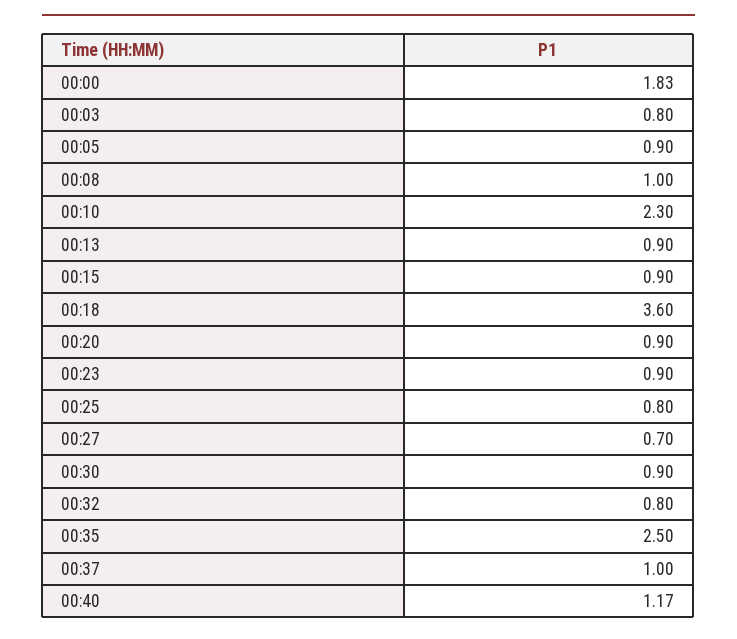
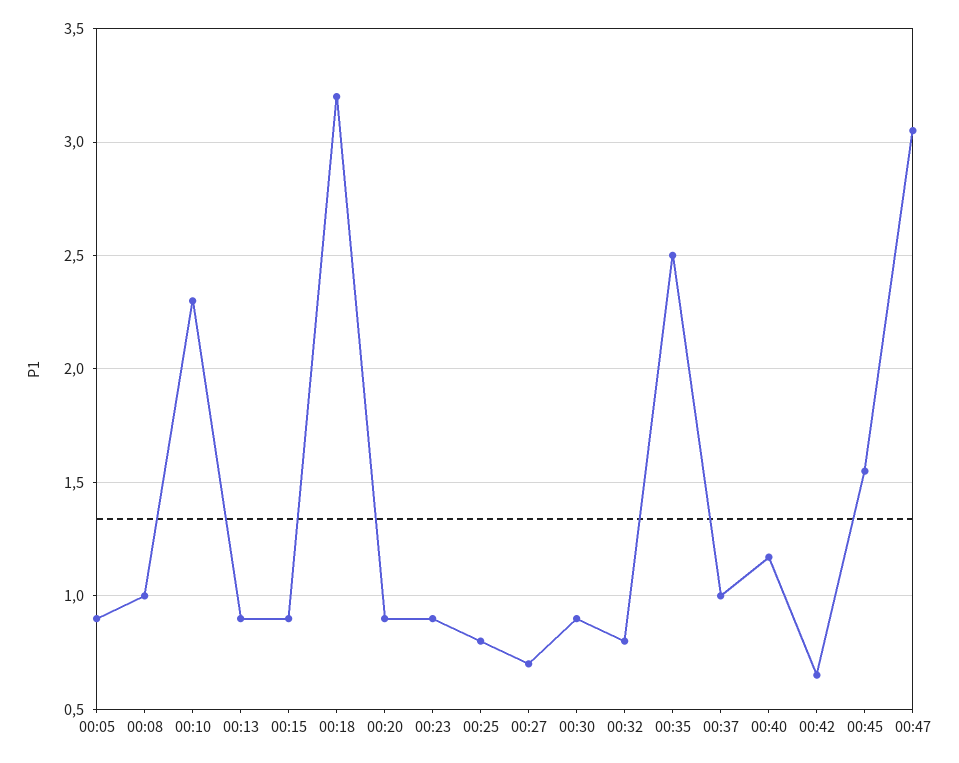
00:00: 1.83 -> none
00:03: 0.8 -> none
00:18: 3.6 -> 3.2
00:42: none -> 0.65
00:45: none -> 1.55
00:47: none -> 3.05

